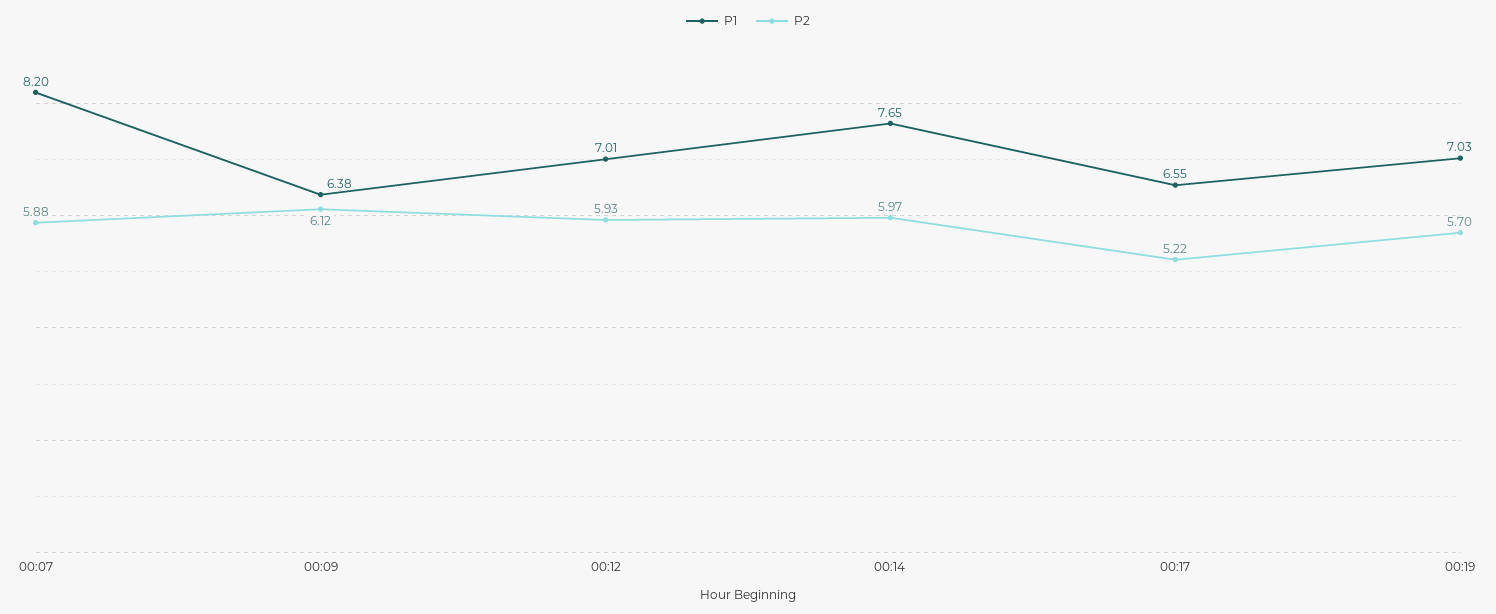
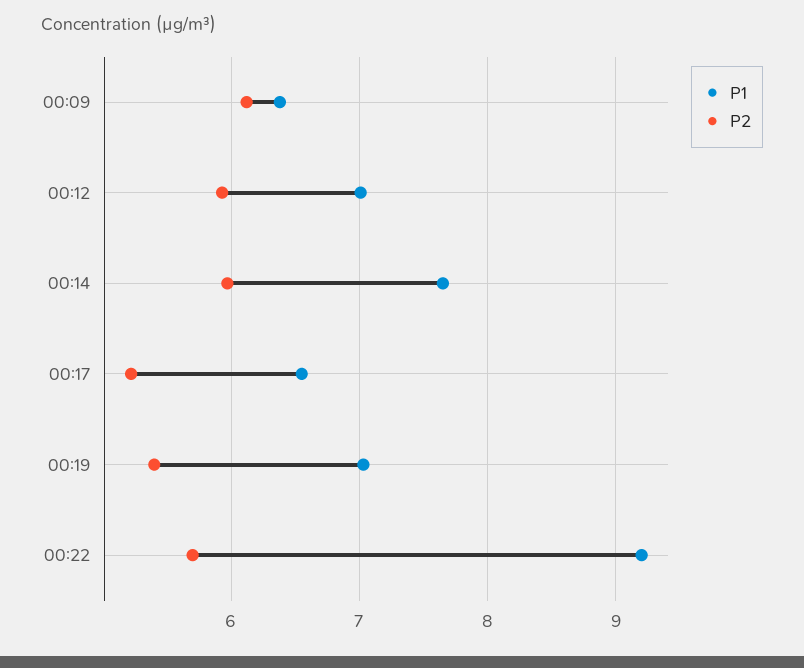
P1, 00:07: 8.2 -> none
P2, 00:07: 5.88 -> none
P2, 00:19: 5.7 -> 5.4
P1, 00:22: none -> 9.2
P2, 00:22: none -> 5.7

